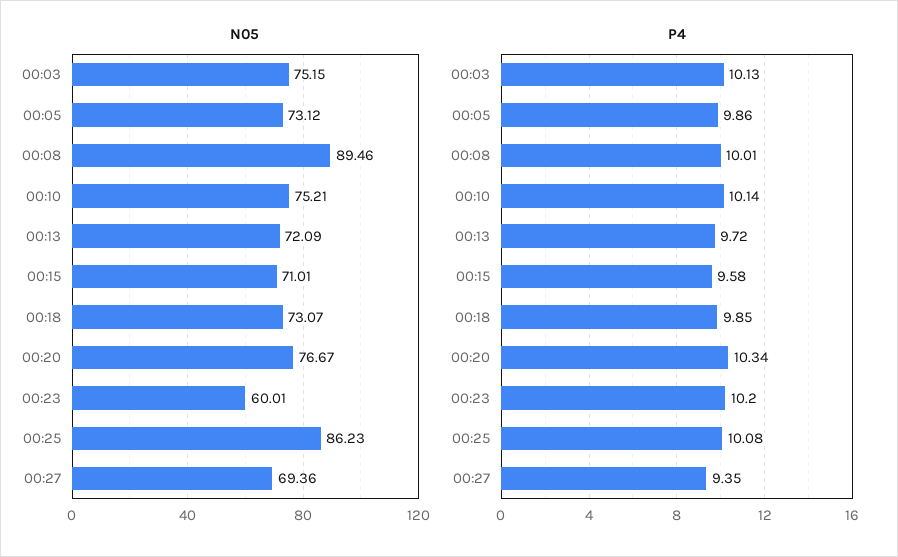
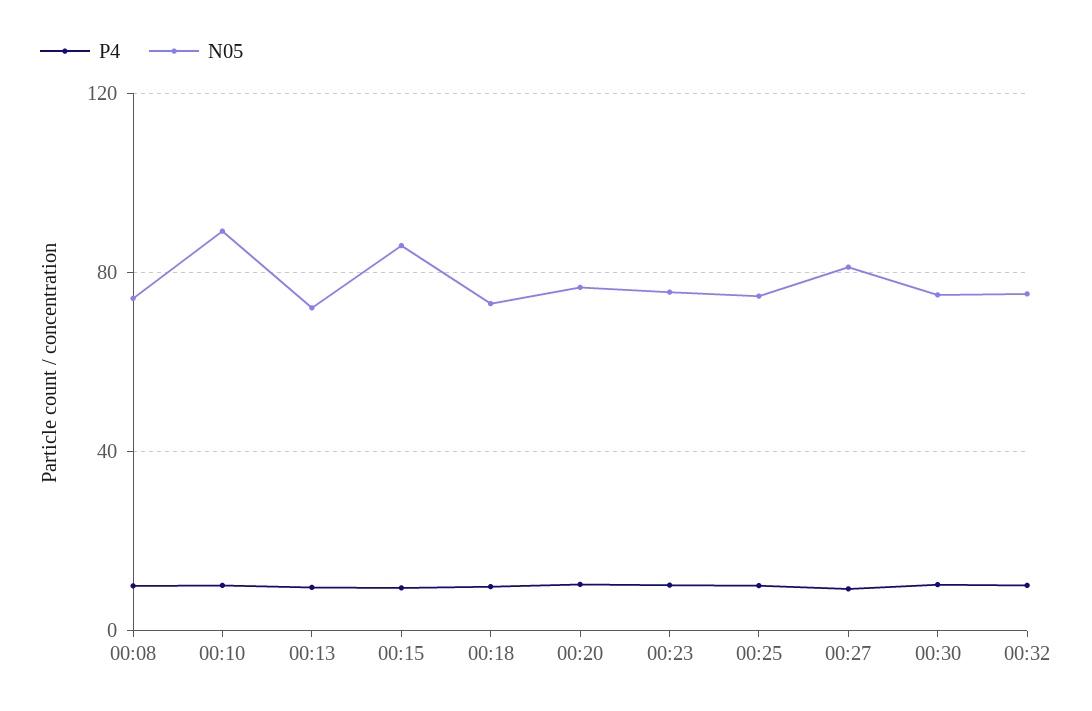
N05, 00:03: 75.15 -> none
N05, 00:05: 73.12 -> none
N05, 00:08: 89.46 -> 75
N05, 00:10: 75.21 -> 90
N05, 00:15: 71.01 -> 85
N05, 00:23: 60.01 -> 75
N05, 00:25: 86.23 -> 75
N05, 00:27: 69.36 -> 80
P4, 00:03: 10.13 -> none
P4, 00:05: 9.86 -> none
P4, 00:30: none -> 10
N05, 00:30: none -> 75
P4, 00:32: none -> 10
N05, 00:32: none -> 75

